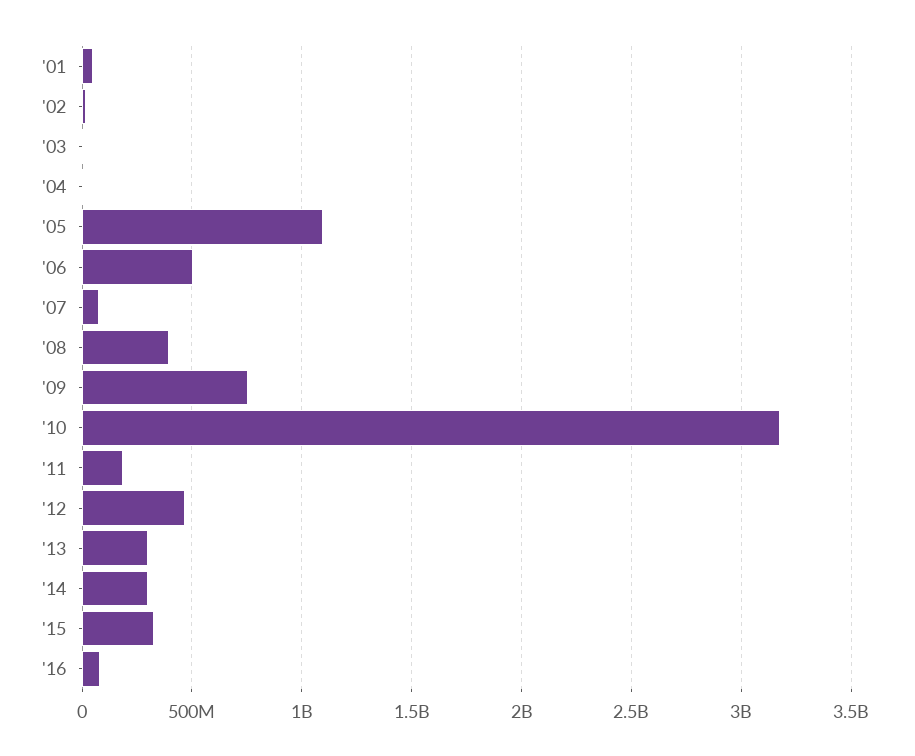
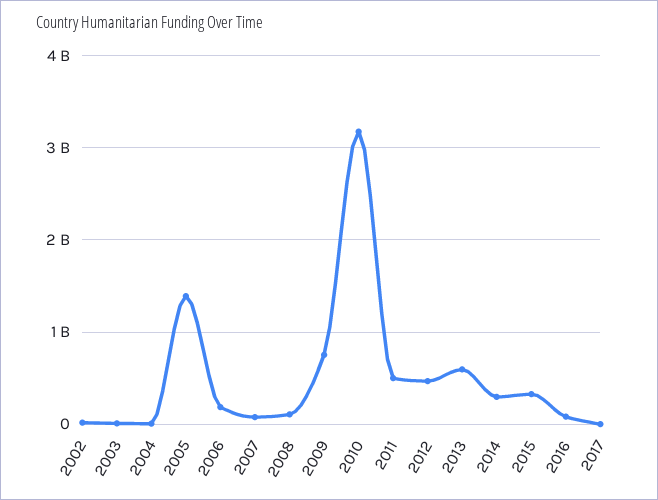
'01: 50000000 -> none
'05: 1100000000 -> 1400000000
'06: 500000000 -> 200000000
'08: 400000000 -> 100000000
'11: 200000000 -> 500000000
'13: 300000000 -> 600000000
2017: none -> 0

